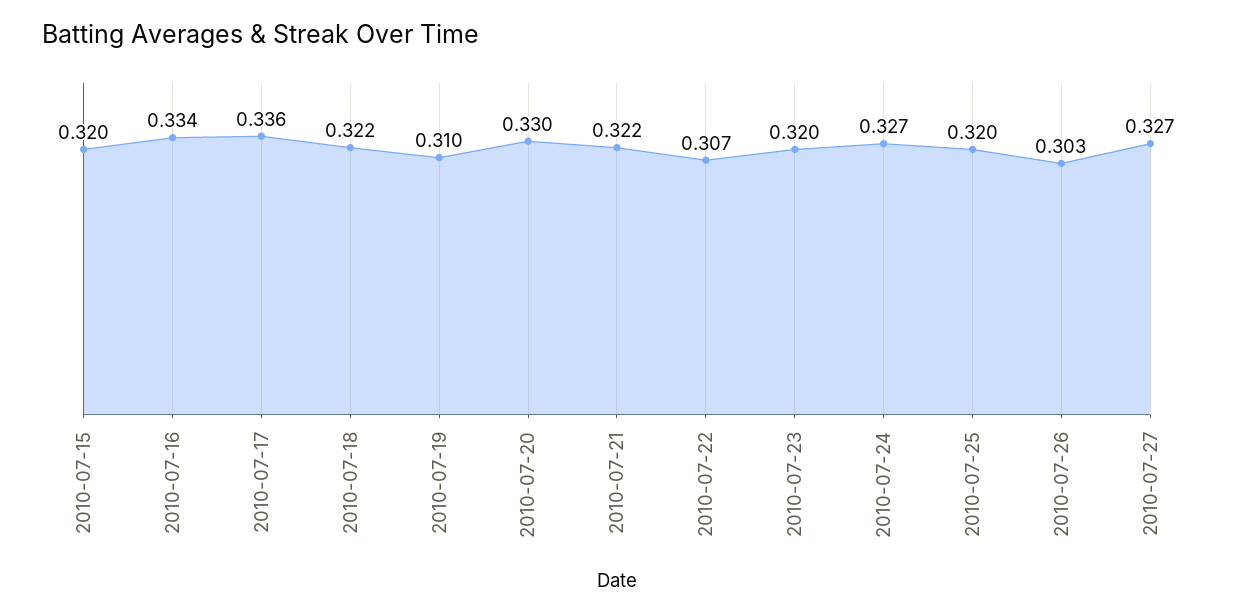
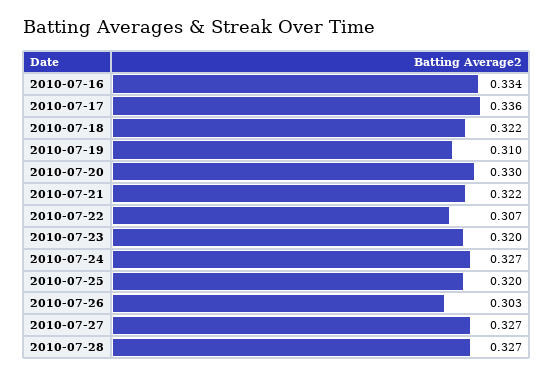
2010-07-15: 0.32 -> none
2010-07-28: none -> 0.327

